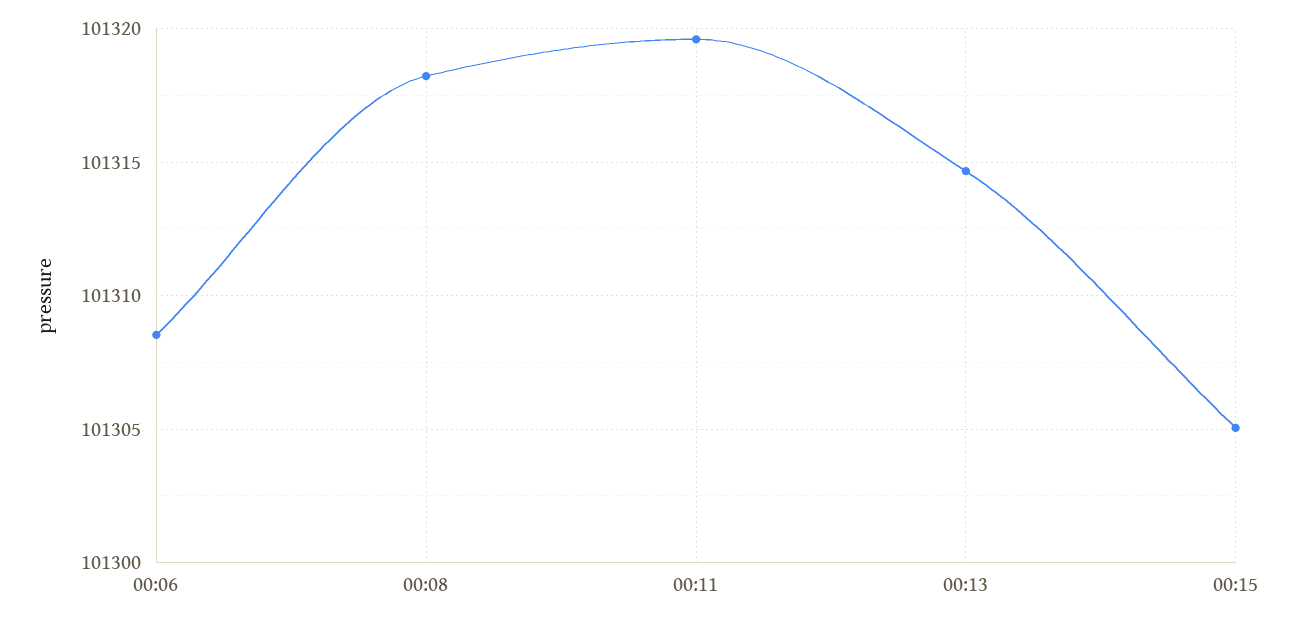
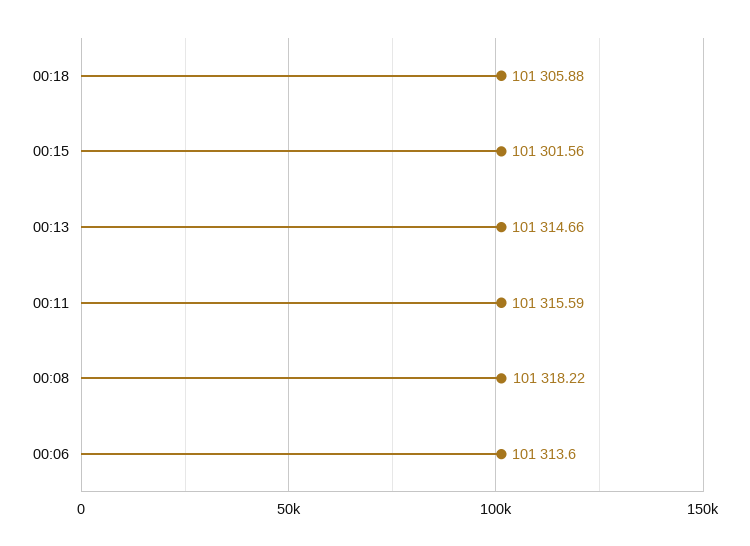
00:06: 101308.5 -> 101313.6
00:11: 101319.5 -> 101315.59
00:15: 101305 -> 101301.56
00:18: none -> 101305.88

